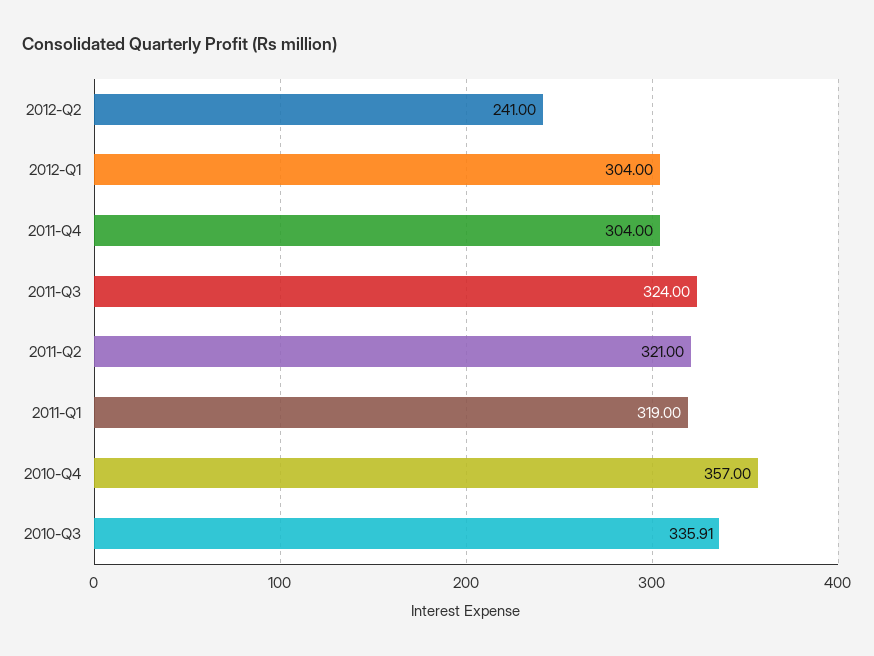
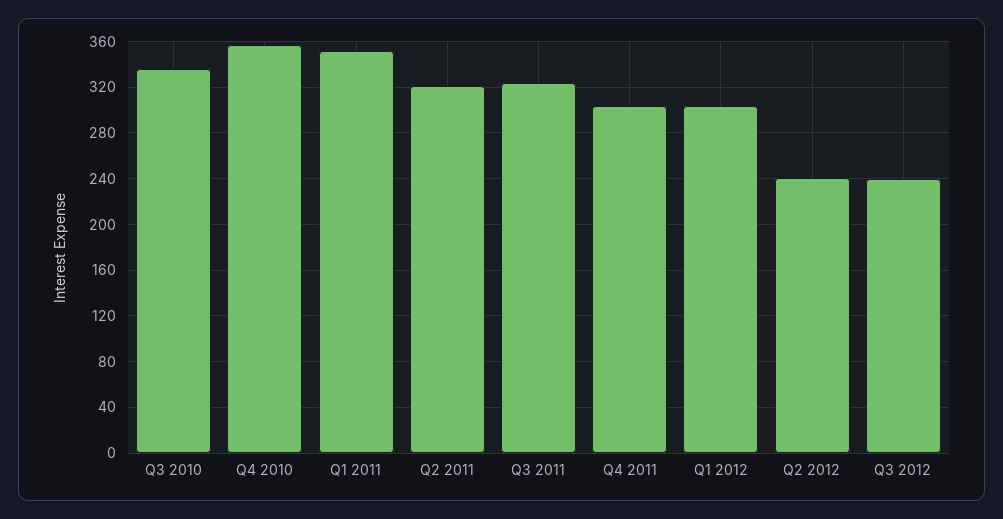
2011-Q1: 319 -> 350
Q3 2012: none -> 240

